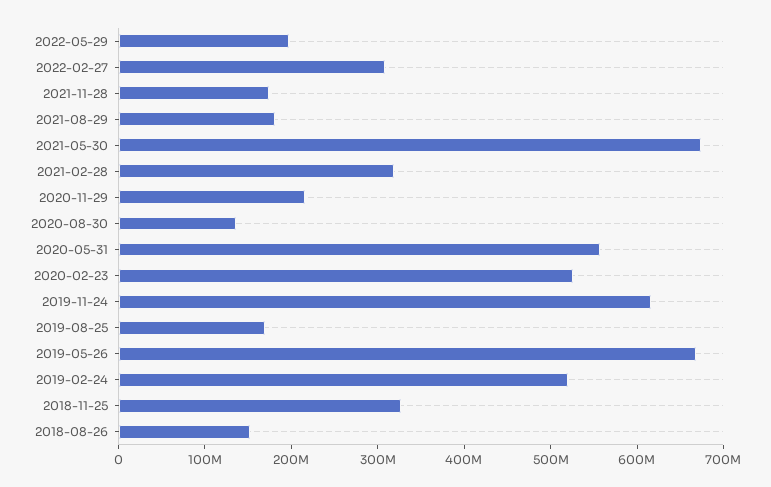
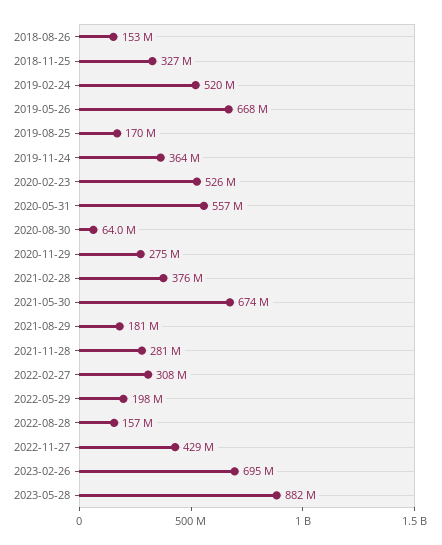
2021-11-28: 180000000 -> 281000000
2021-02-28: 320000000 -> 376000000
2020-11-29: 220000000 -> 275000000
2020-08-30: 140000000 -> 64000000
2019-11-24: 620000000 -> 364000000
2022-08-28: none -> 157000000
2022-11-27: none -> 429000000
2023-02-26: none -> 695000000
2023-05-28: none -> 882000000

